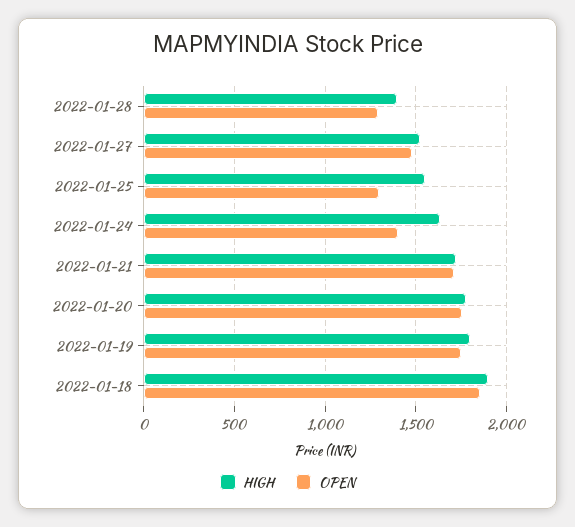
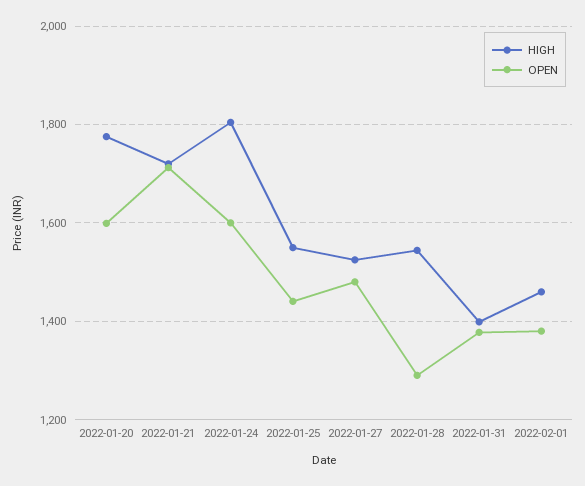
HIGH, 2022-01-28: 1400 -> 1540
OPEN, 2022-01-25: 1300 -> 1440
HIGH, 2022-01-24: 1650 -> 1800
OPEN, 2022-01-24: 1400 -> 1600
OPEN, 2022-01-20: 1750 -> 1600
HIGH, 2022-01-19: 1800 -> none
OPEN, 2022-01-19: 1750 -> none
HIGH, 2022-01-18: 1900 -> none
OPEN, 2022-01-18: 1850 -> none
HIGH, 2022-01-31: none -> 1400
OPEN, 2022-01-31: none -> 1380
HIGH, 2022-02-01: none -> 1460
OPEN, 2022-02-01: none -> 1380

